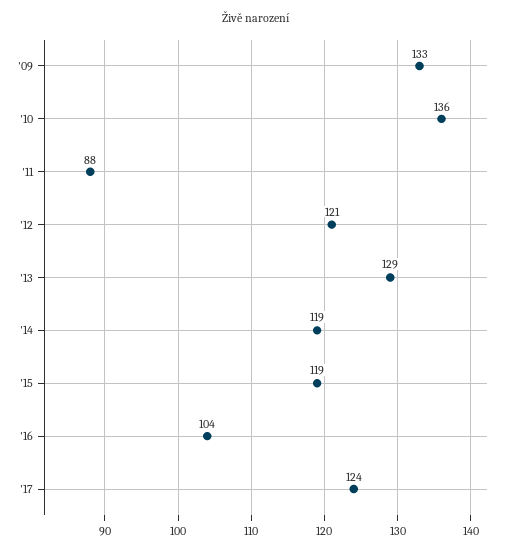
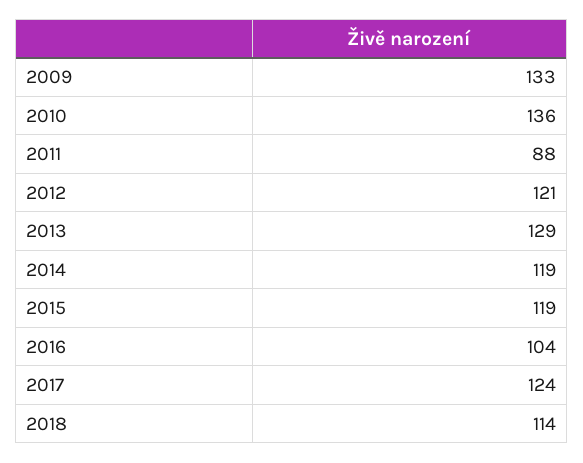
2018: none -> 114

